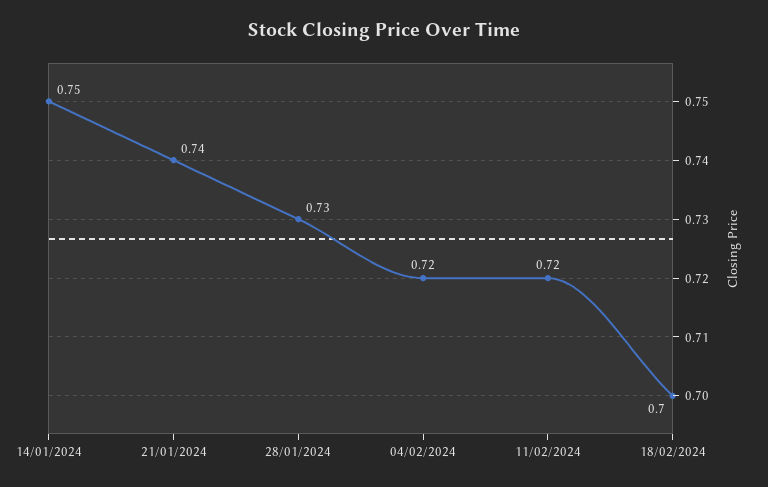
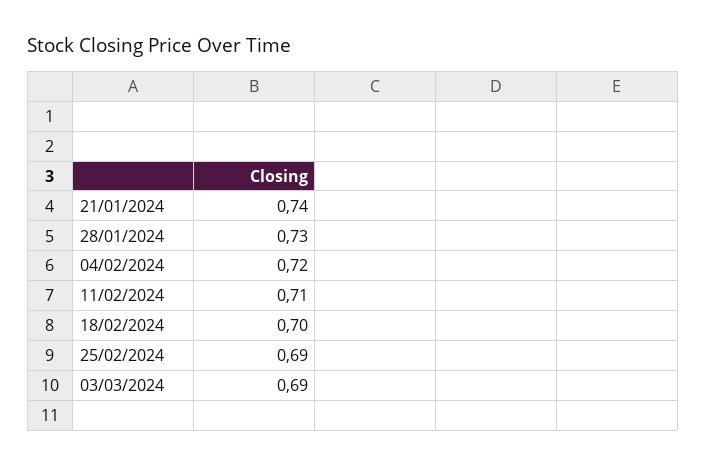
14/01/2024: 0.75 -> none
11/02/2024: 0.72 -> 0.71
25/02/2024: none -> 0.69
03/03/2024: none -> 0.69

